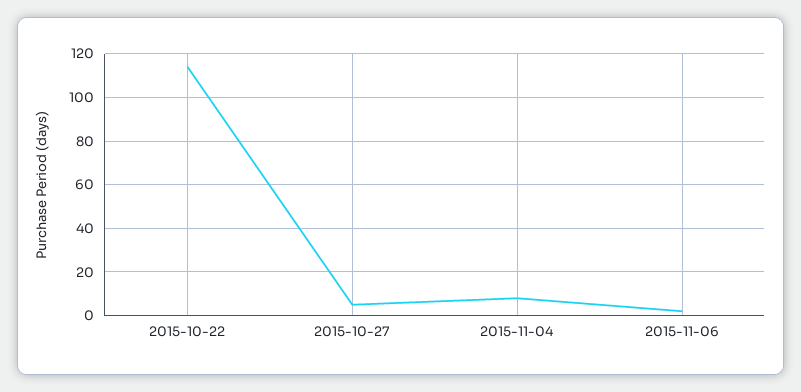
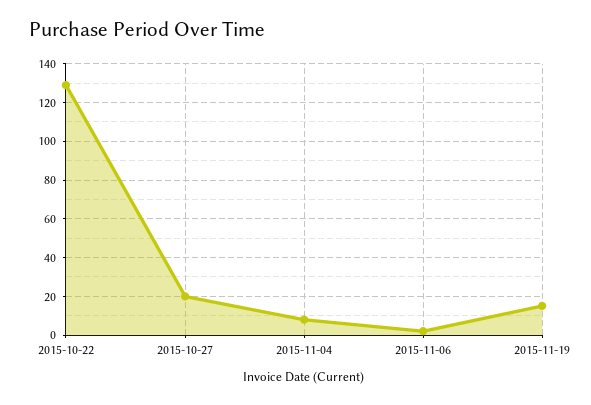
2015-10-22: 115 -> 130
2015-10-27: 5 -> 20
2015-11-19: none -> 15

